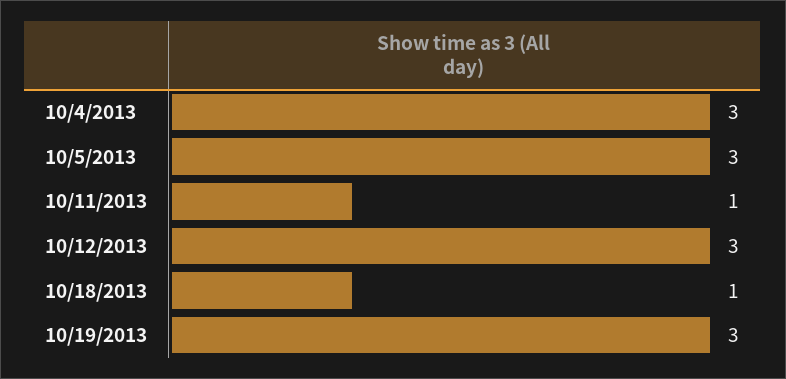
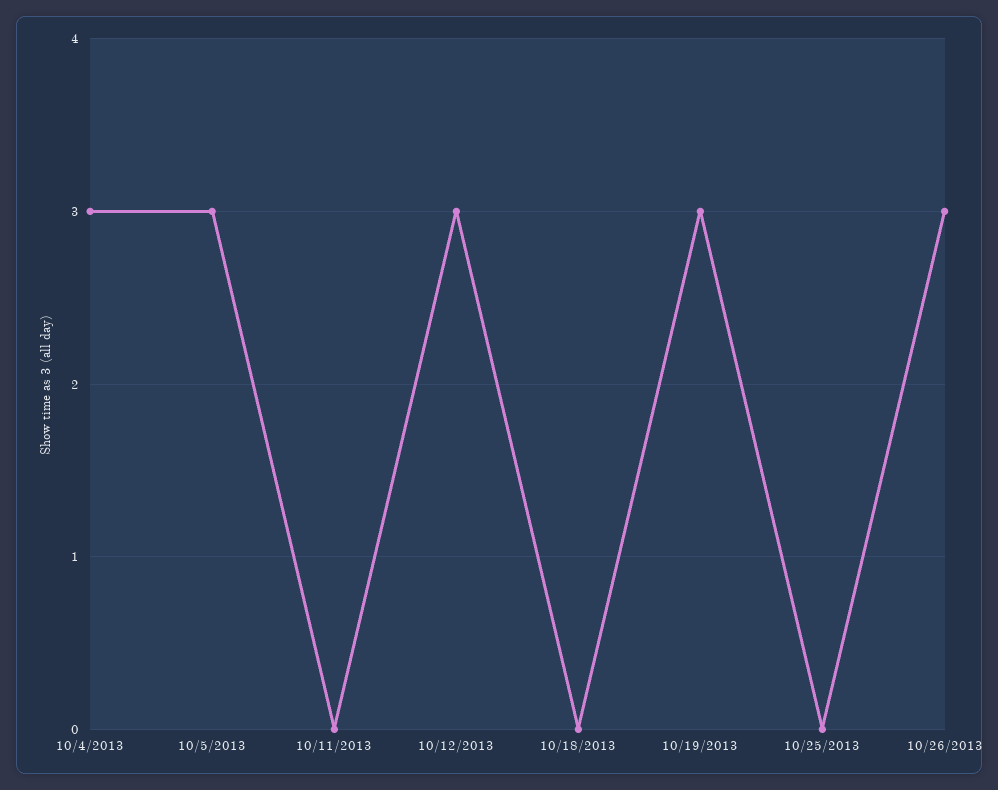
10/11/2013: 1 -> 0
10/18/2013: 1 -> 0
10/25/2013: none -> 0
10/26/2013: none -> 3

